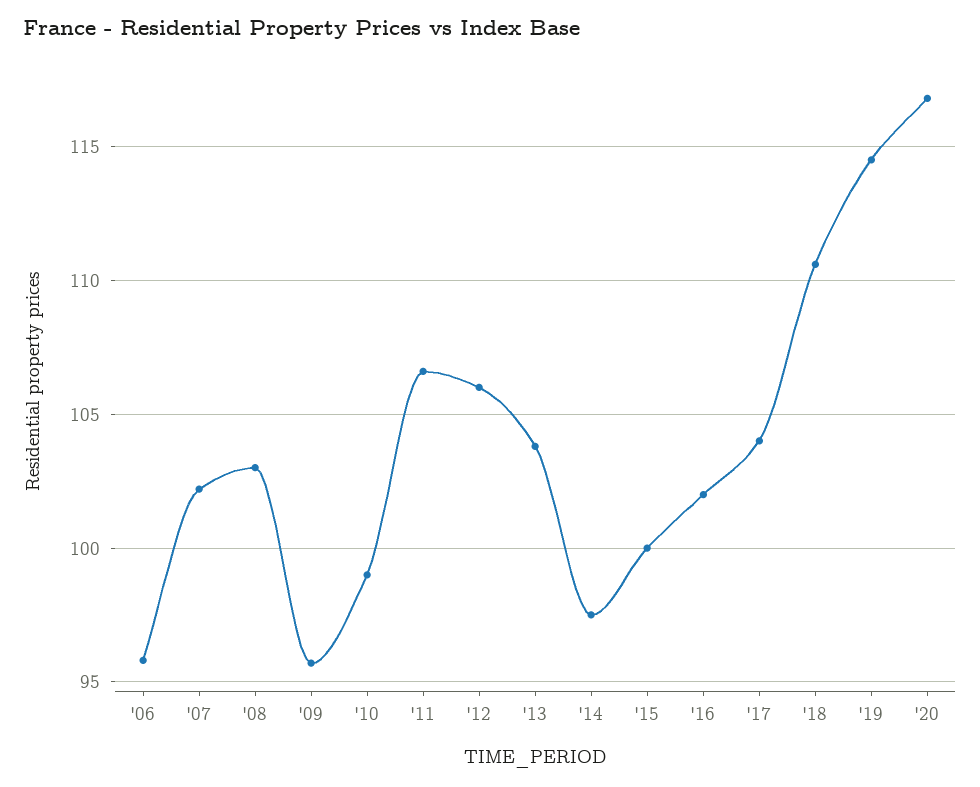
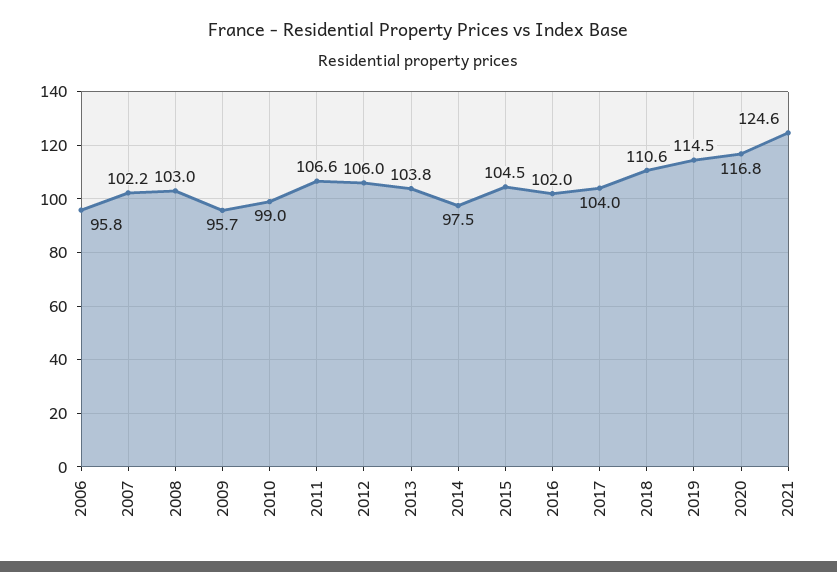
'15: 100 -> 104.5
2021: none -> 124.6

